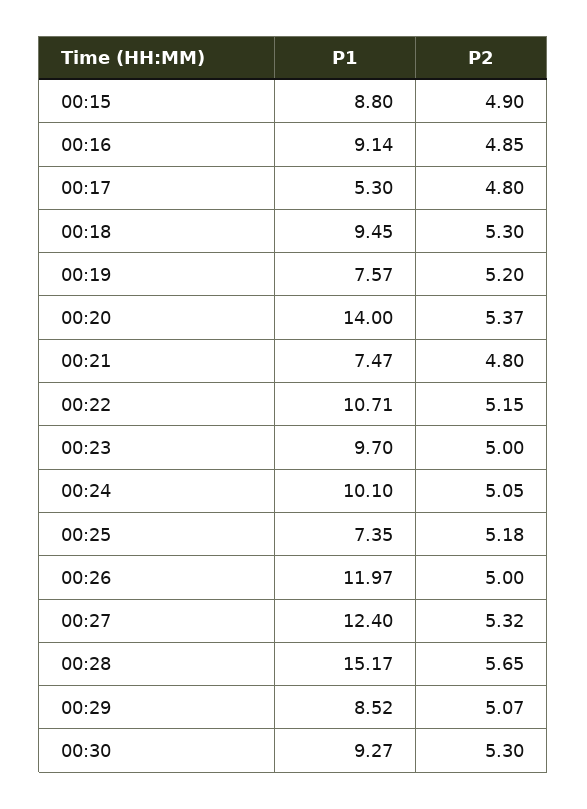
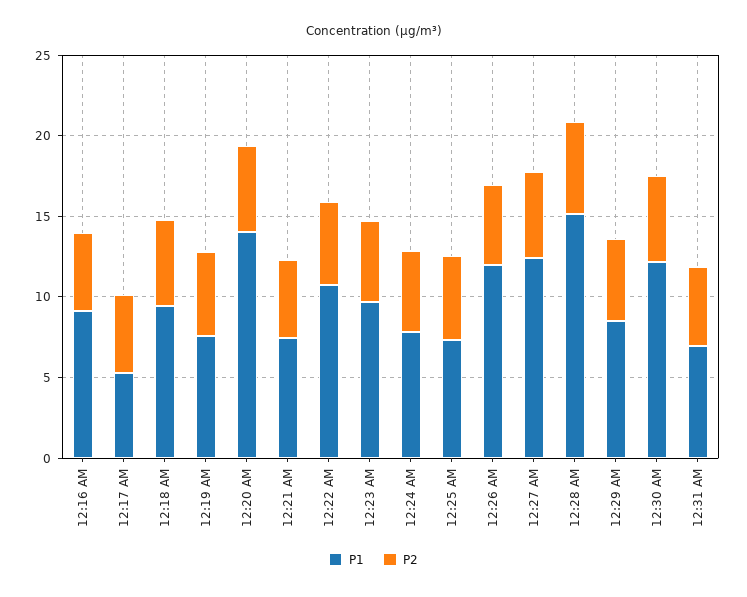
P1, 00:15: 8.8 -> none
P2, 00:15: 4.9 -> none
P1, 00:24: 10.1 -> 8
P1, 00:30: 9.27 -> 12
P1, 12:31 AM: none -> 7
P2, 12:31 AM: none -> 5

